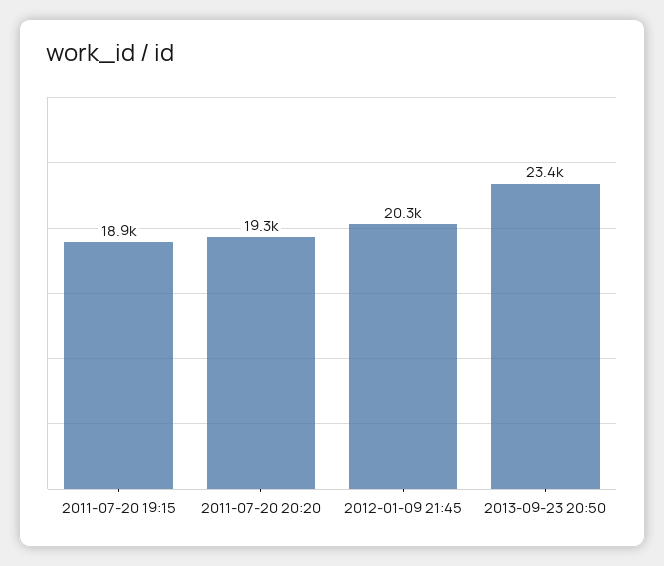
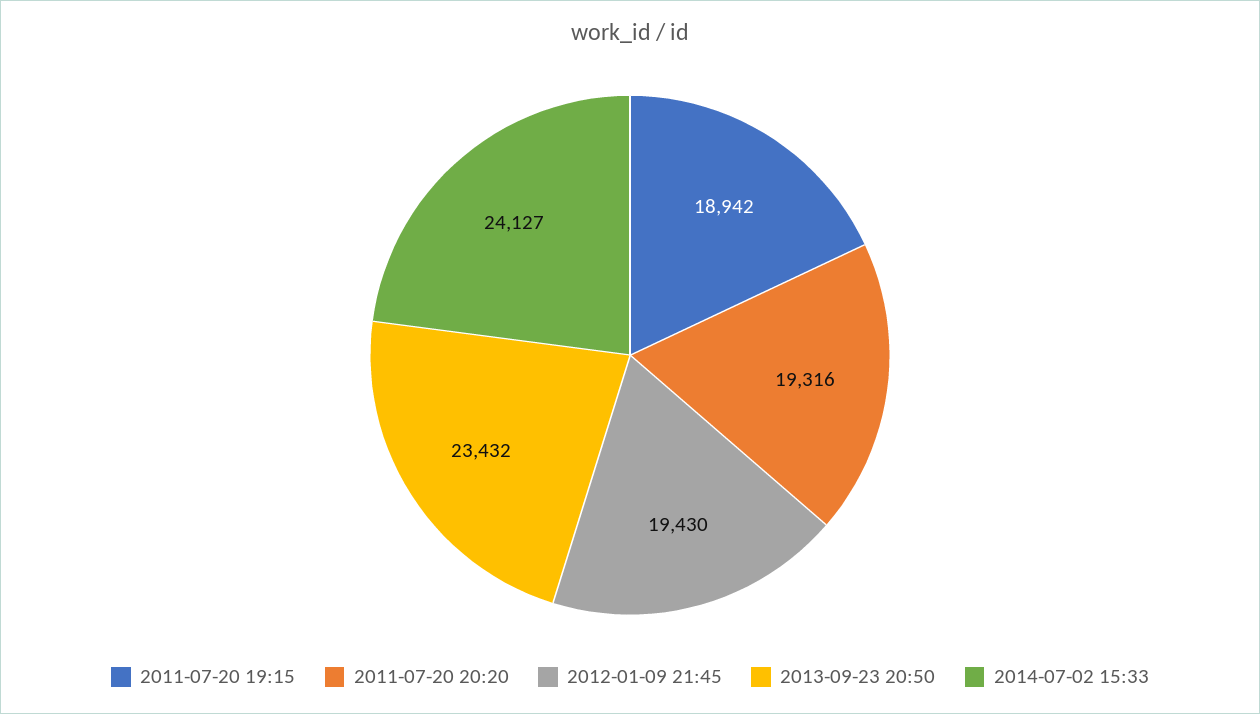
2012-01-09 21:45: 20300 -> 19430
2014-07-02 15:33: none -> 24127

